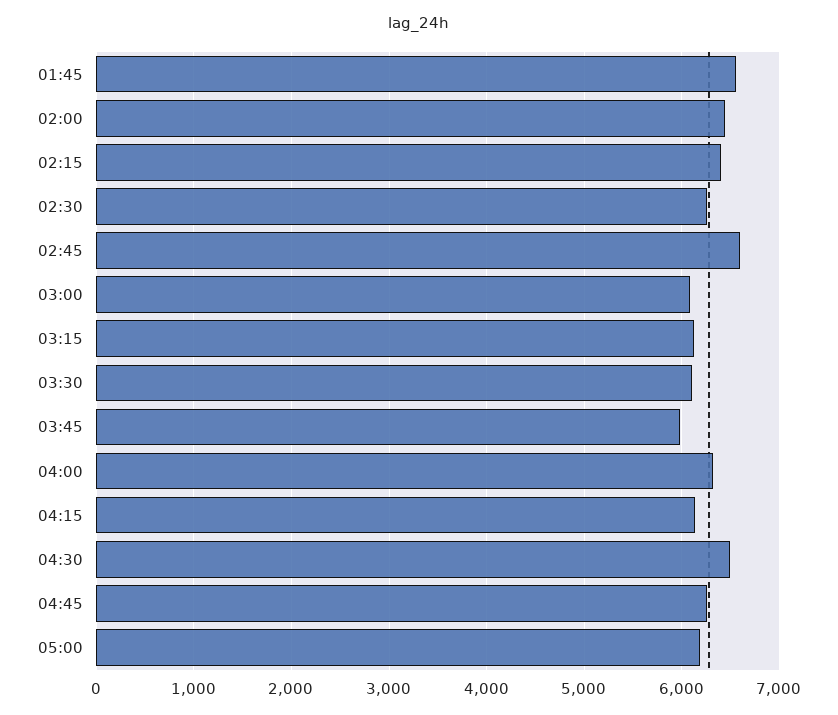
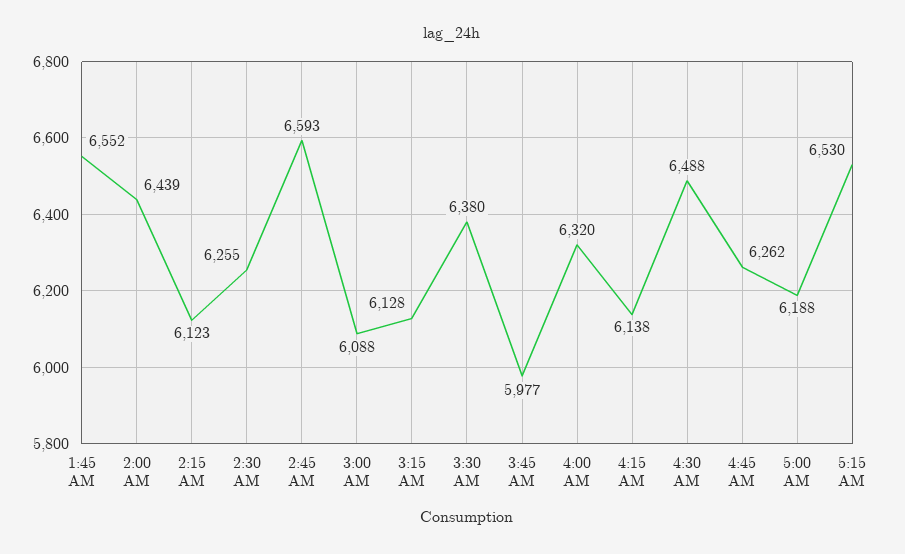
02:15: 6400 -> 6123
03:30: 6100 -> 6380
5:15 AM: none -> 6530

